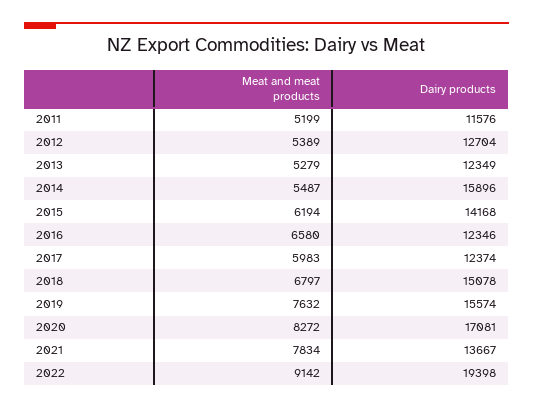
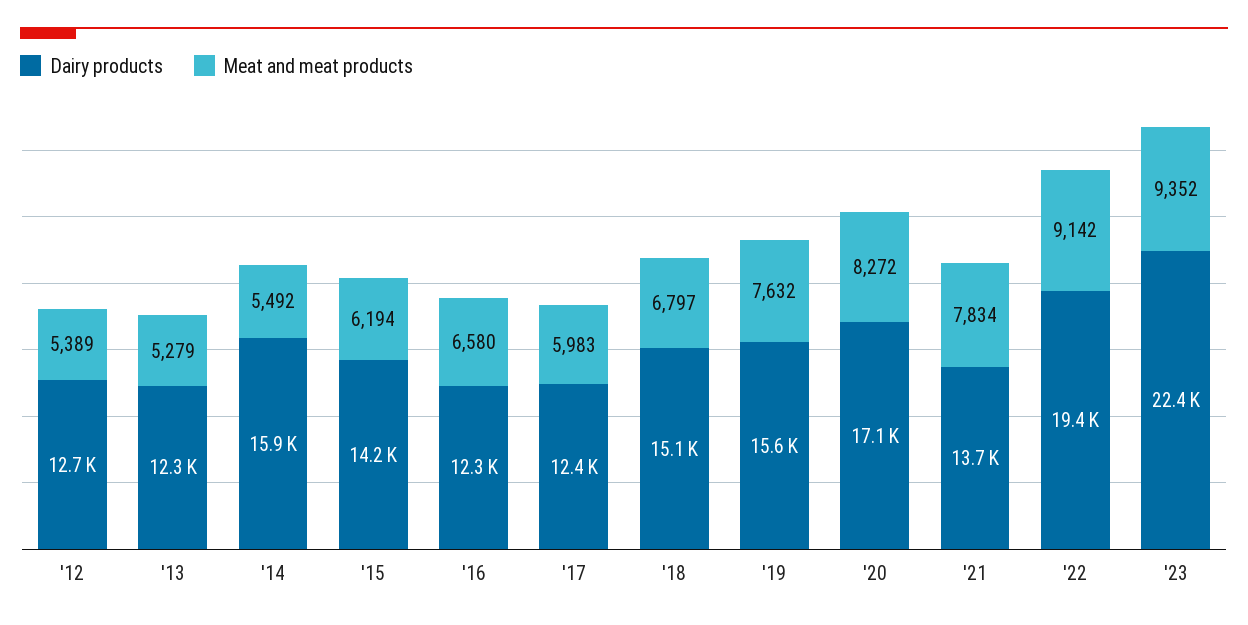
Meat and meat products, 2011: 5199 -> none
Dairy products, 2011: 11576 -> none
Meat and meat products, 2014: 5487 -> 5492
Dairy products, '23: none -> 22400
Meat and meat products, '23: none -> 9352

